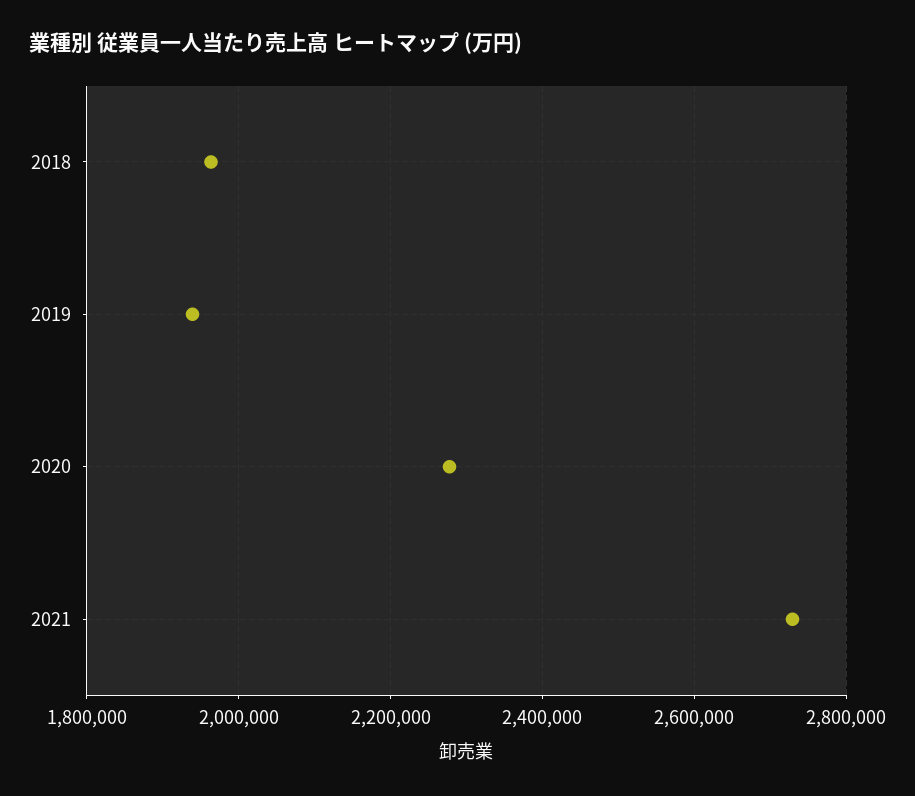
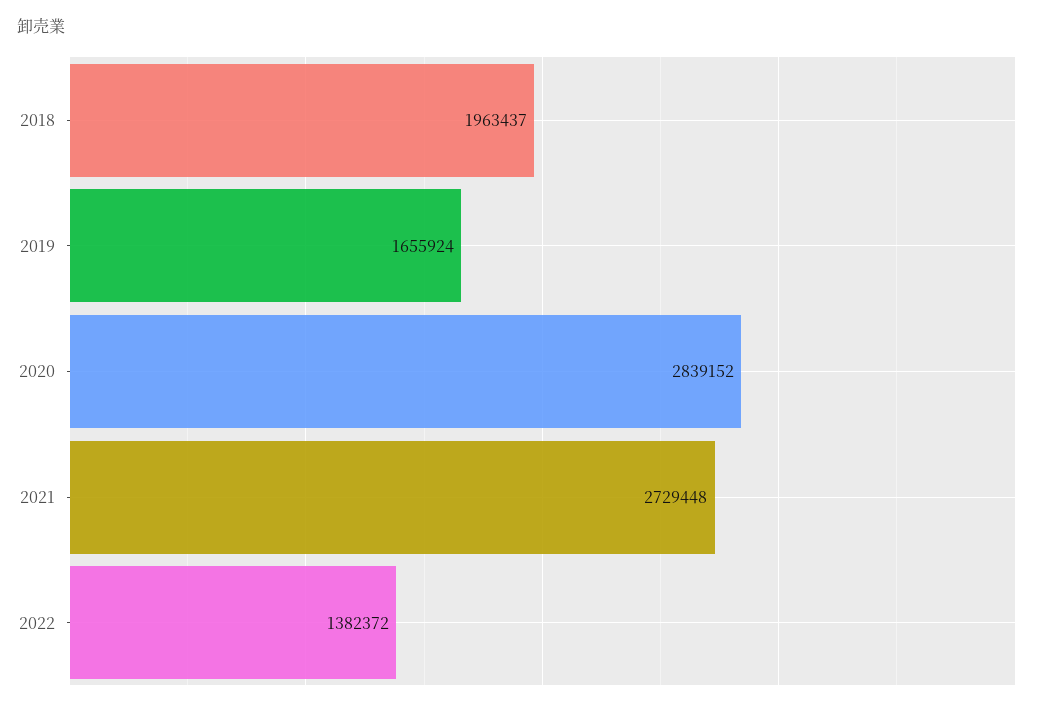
2019: 1940000 -> 1655924
2020: 2280000 -> 2839152
2022: none -> 1382372

